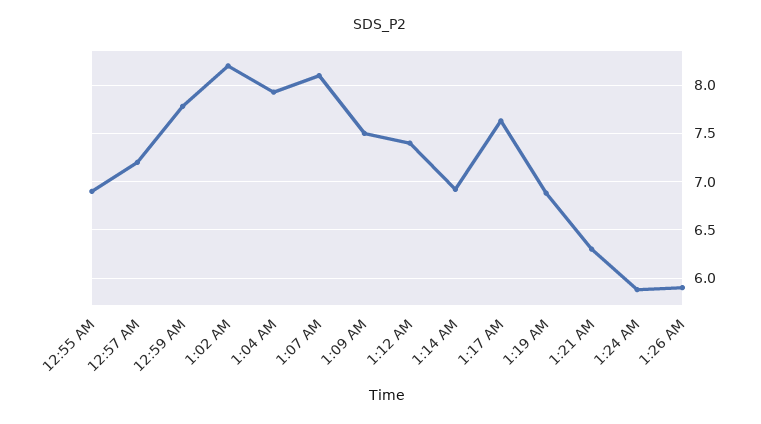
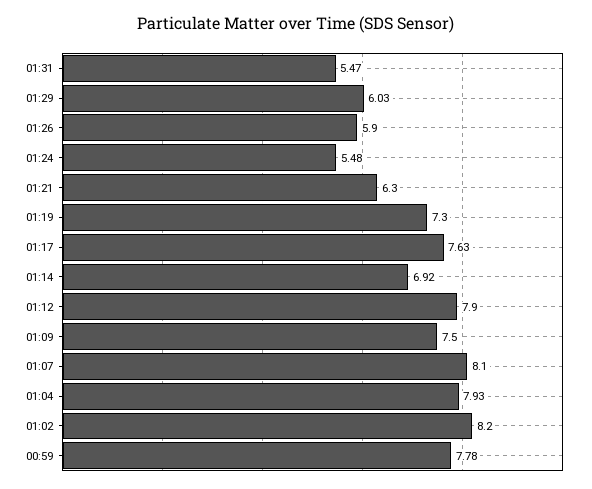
12:55 AM: 6.9 -> none
12:57 AM: 7.2 -> none
1:12 AM: 7.4 -> 7.9
1:19 AM: 6.9 -> 7.3
1:24 AM: 5.9 -> 5.48
01:31: none -> 5.47
01:29: none -> 6.03

